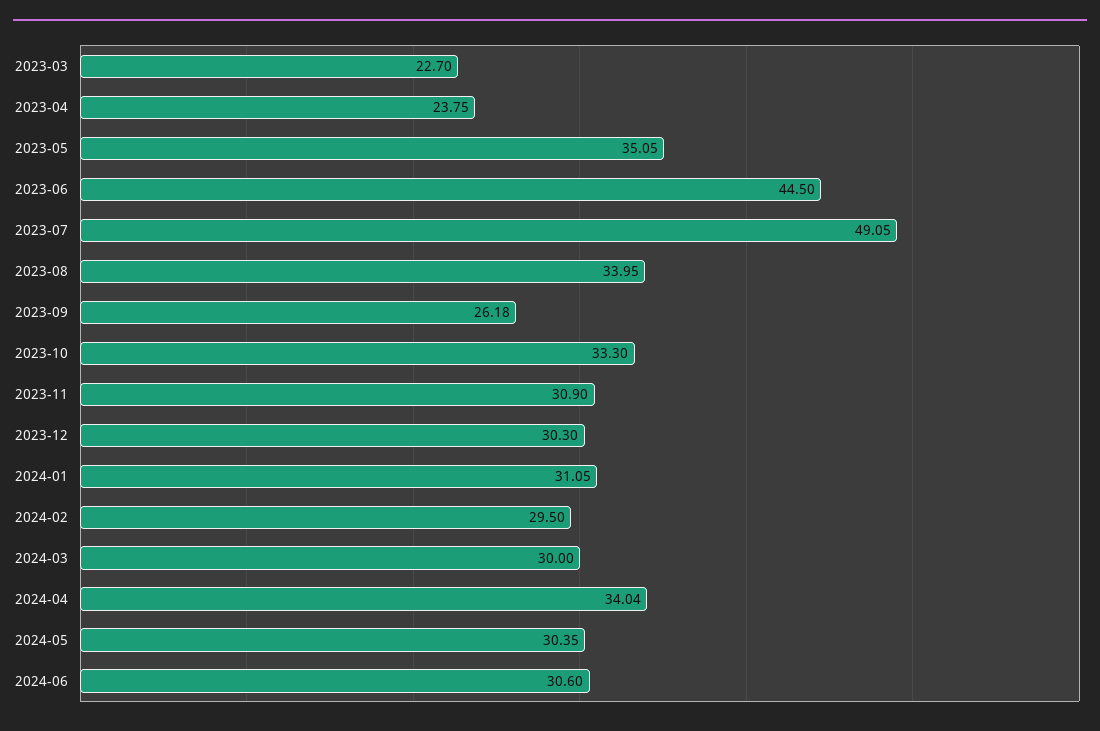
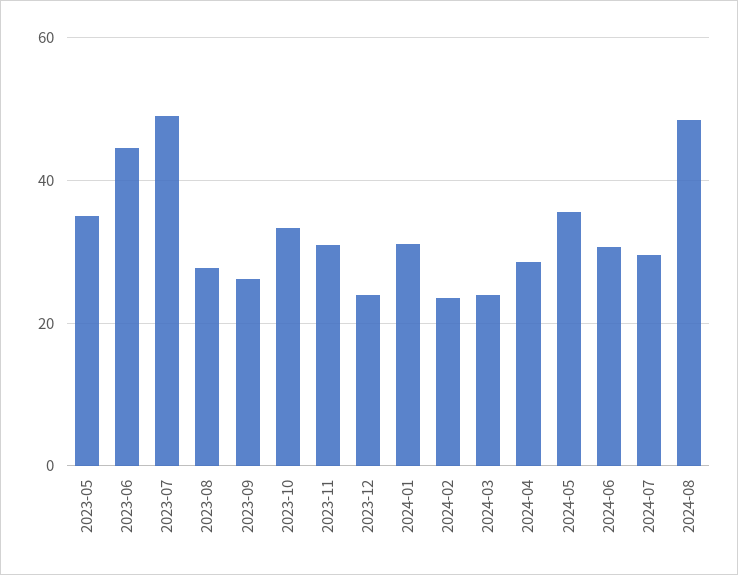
2023-03: 22.7 -> none
2023-04: 23.75 -> none
2023-08: 33.95 -> 28
2023-12: 30.3 -> 24
2024-02: 29.5 -> 24
2024-03: 30 -> 24
2024-04: 34.04 -> 28
2024-05: 30.35 -> 36
2024-07: none -> 30
2024-08: none -> 48

